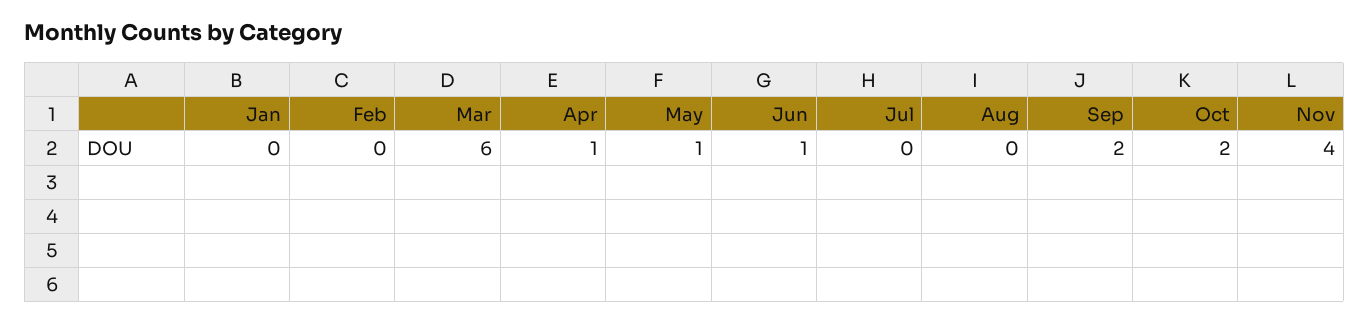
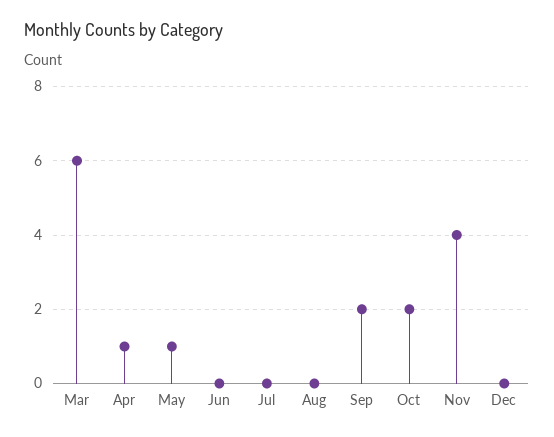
Jan: 0 -> none
Feb: 0 -> none
Jun: 1 -> 0
Dec: none -> 0

